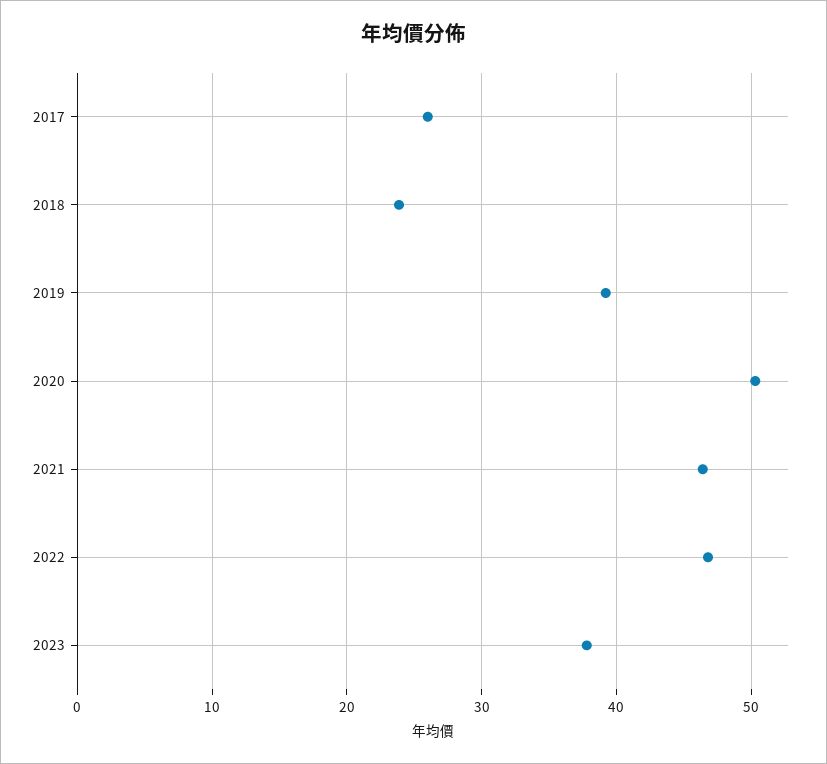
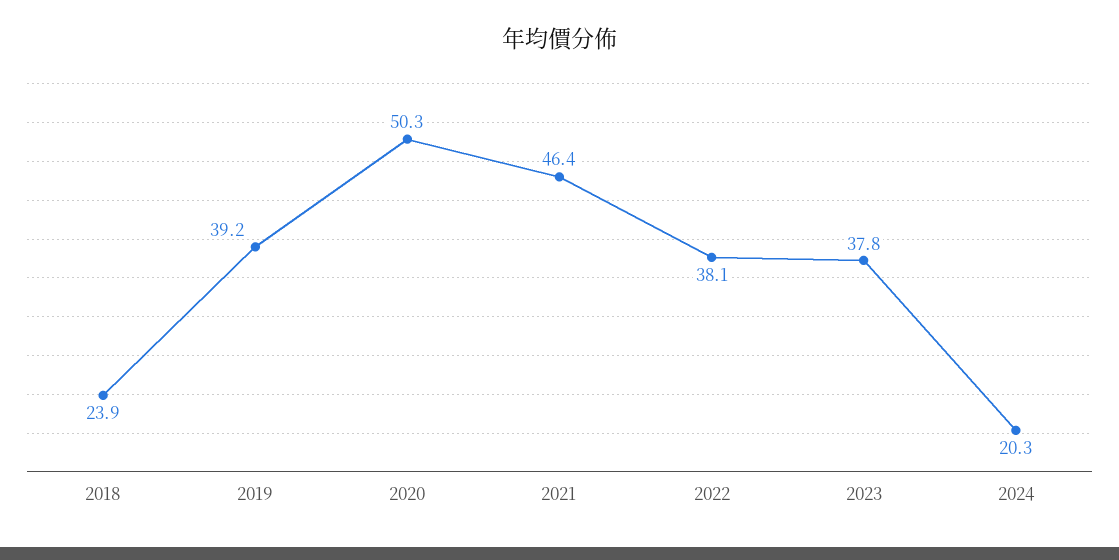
2017: 26 -> none
2022: 47 -> 38.1
2024: none -> 20.3

